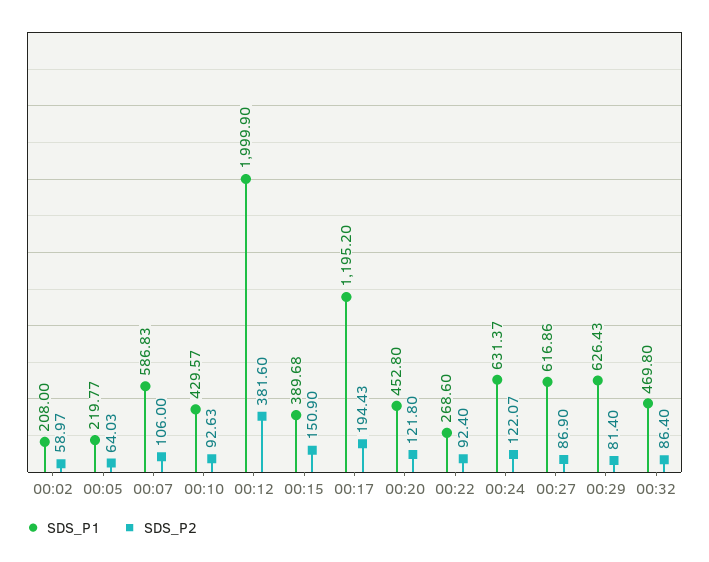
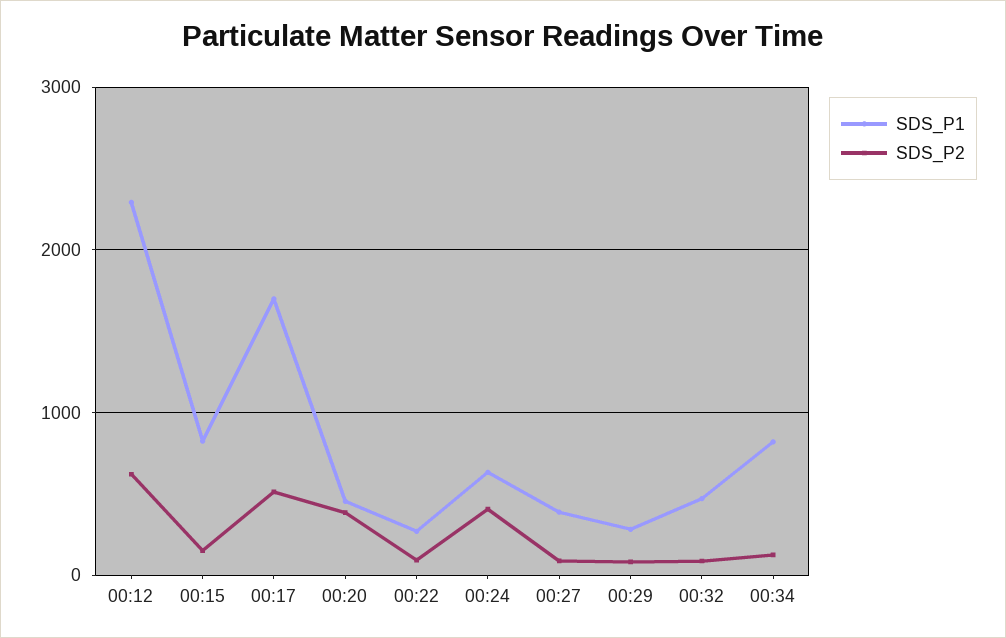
SDS_P1, 00:02: 208 -> none
SDS_P2, 00:02: 58.97 -> none
SDS_P1, 00:05: 219.77 -> none
SDS_P2, 00:05: 64.03 -> none
SDS_P1, 00:07: 586.83 -> none
SDS_P2, 00:07: 106 -> none
SDS_P1, 00:10: 429.57 -> none
SDS_P2, 00:10: 92.63 -> none
SDS_P1, 00:12: 1999.9 -> 2300
SDS_P2, 00:12: 381.6 -> 600
SDS_P1, 00:15: 389.68 -> 800
SDS_P1, 00:17: 1195.2 -> 1700
SDS_P2, 00:17: 194.43 -> 500
SDS_P2, 00:20: 121.8 -> 400
SDS_P2, 00:24: 122.07 -> 400
SDS_P1, 00:27: 616.86 -> 400
SDS_P1, 00:29: 626.43 -> 300
SDS_P1, 00:34: none -> 800
SDS_P2, 00:34: none -> 100

